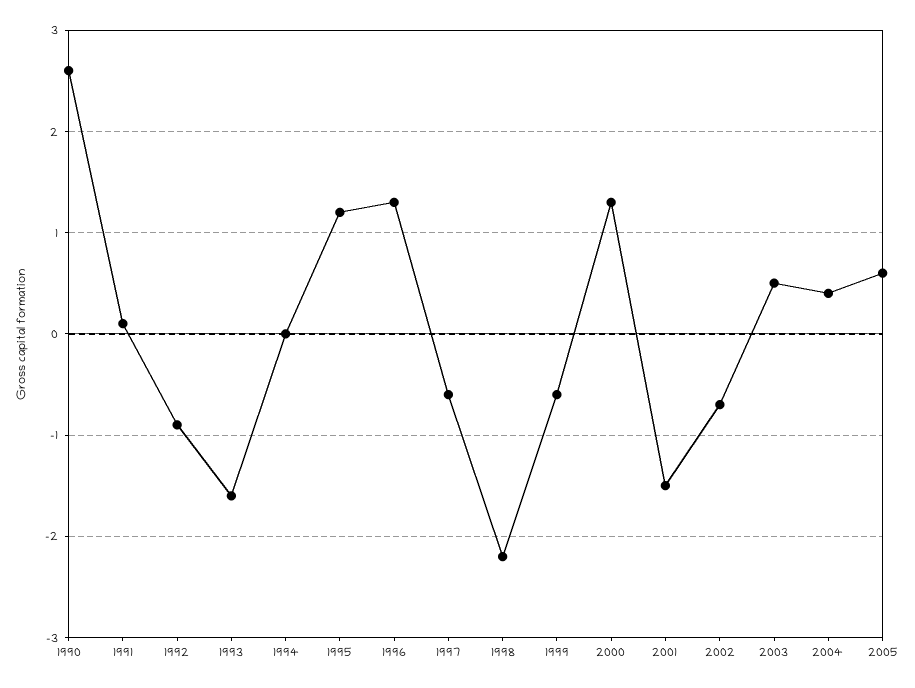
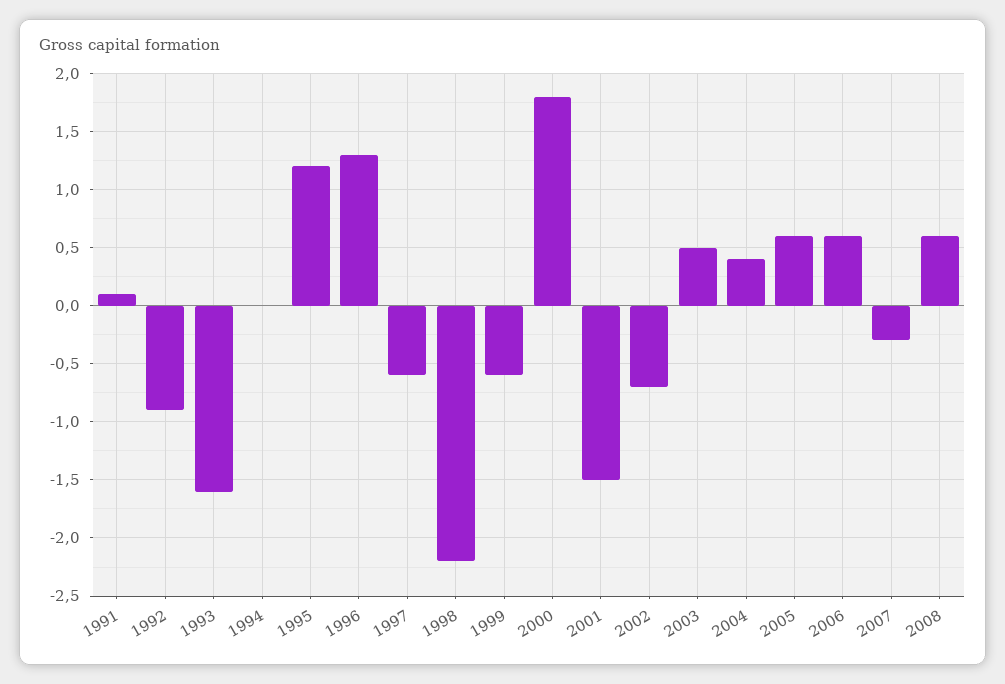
1990: 2.6 -> none
2000: 1.3 -> 1.8
2006: none -> 0.6
2007: none -> -0.3
2008: none -> 0.6

